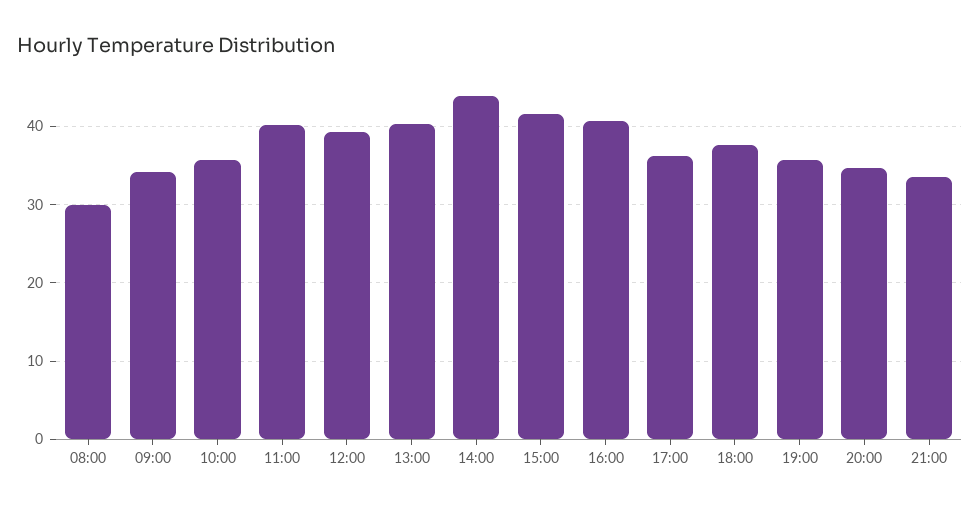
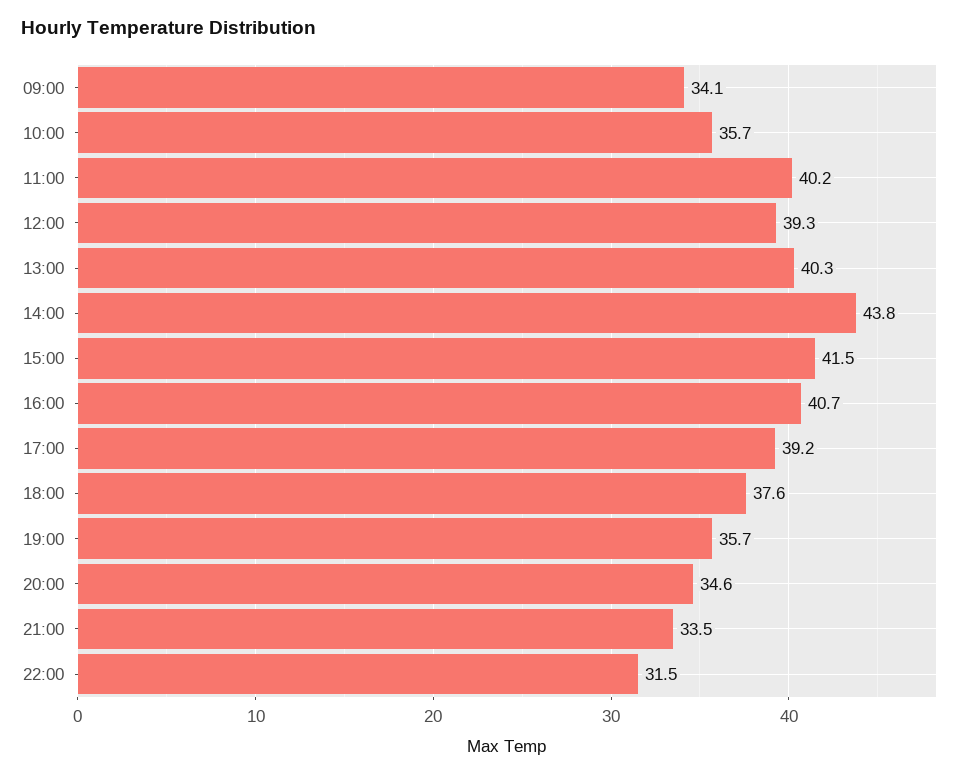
08:00: 30 -> none
17:00: 36 -> 39.2
22:00: none -> 31.5

